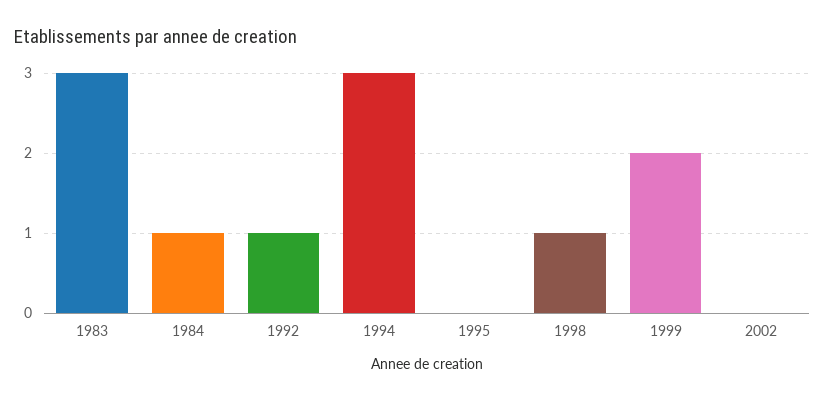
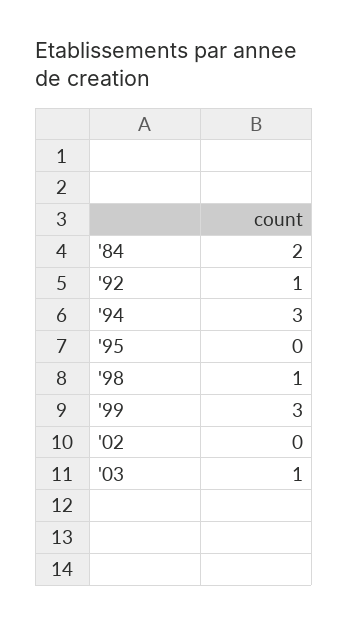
1983: 3 -> none
1984: 1 -> 2
1999: 2 -> 3
'03: none -> 1

